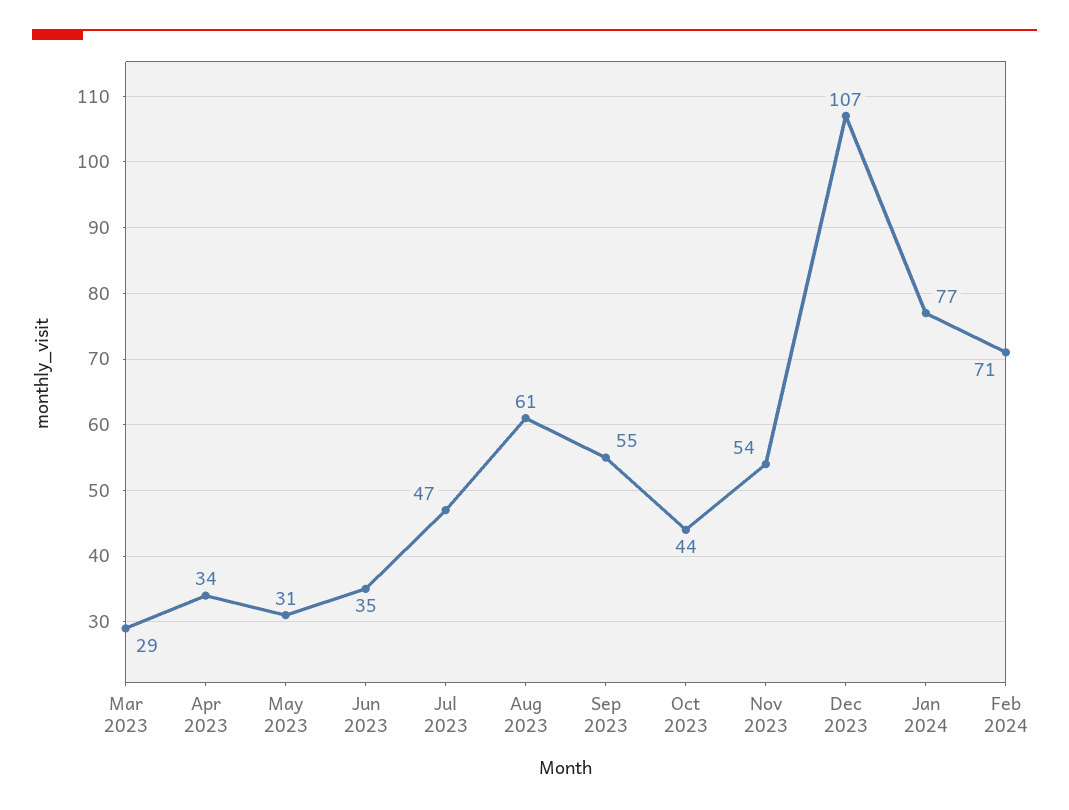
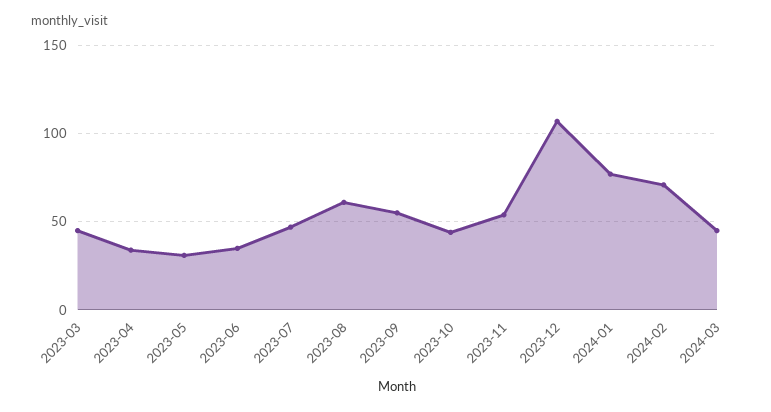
Mar 2023: 29 -> 45
2024-03: none -> 45

